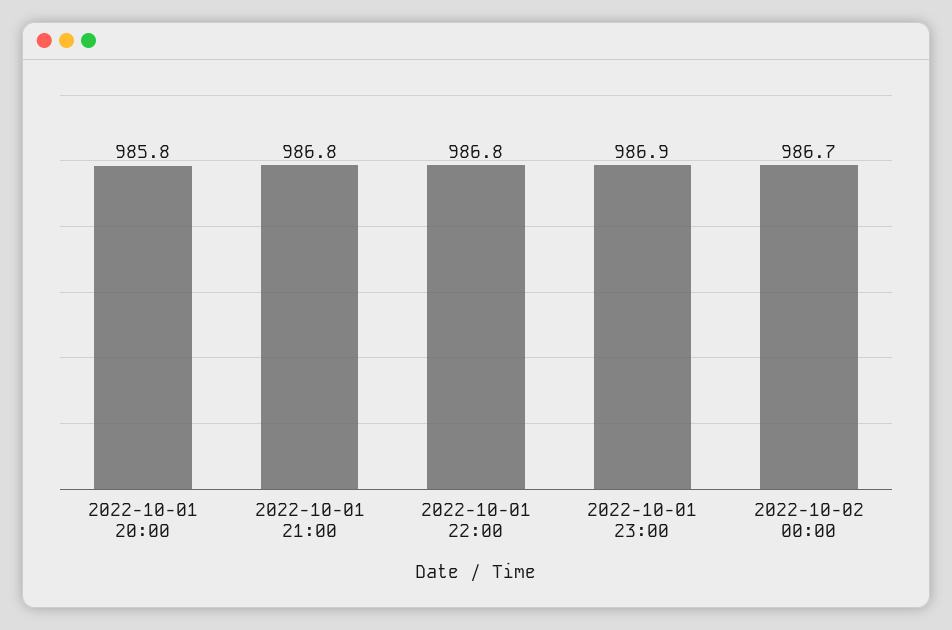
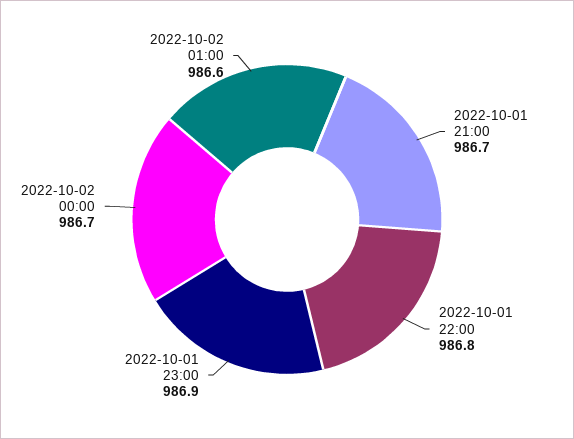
2022-10-01 20:00: 985.8 -> none
2022-10-01 21:00: 986.8 -> 986.7
2022-10-02 01:00: none -> 986.6

